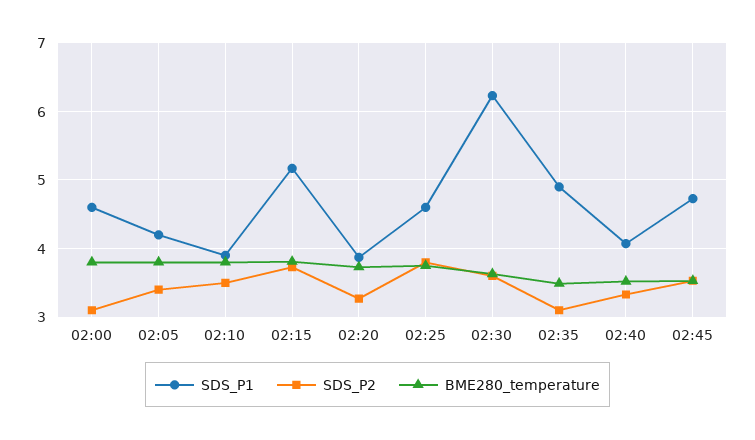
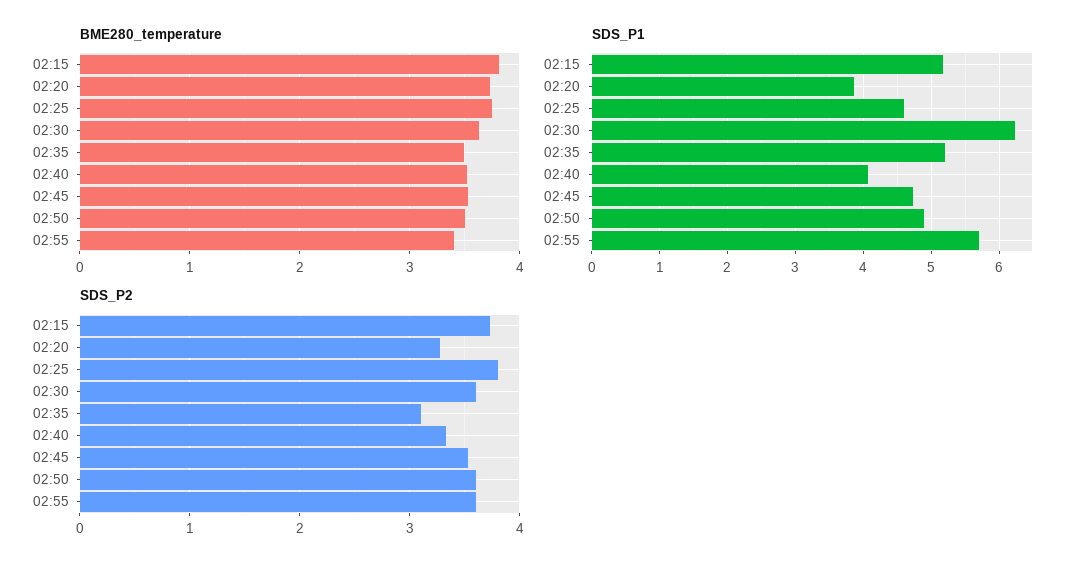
SDS_P1, 02:00: 4.6 -> none
SDS_P2, 02:00: 3.1 -> none
BME280_temperature, 02:00: 3.8 -> none
SDS_P1, 02:05: 4.2 -> none
SDS_P2, 02:05: 3.4 -> none
BME280_temperature, 02:05: 3.8 -> none
SDS_P1, 02:10: 3.9 -> none
SDS_P2, 02:10: 3.5 -> none
BME280_temperature, 02:10: 3.8 -> none
SDS_P1, 02:35: 4.9 -> 5.2
BME280_temperature, 02:50: none -> 3.5
BME280_temperature, 02:55: none -> 3.4
SDS_P1, 02:50: none -> 4.9
SDS_P1, 02:55: none -> 5.7
SDS_P2, 02:50: none -> 3.6
SDS_P2, 02:55: none -> 3.6

